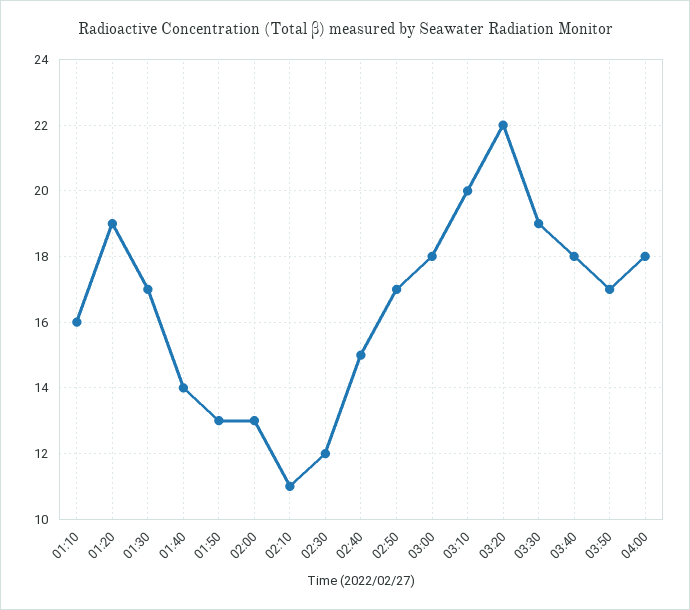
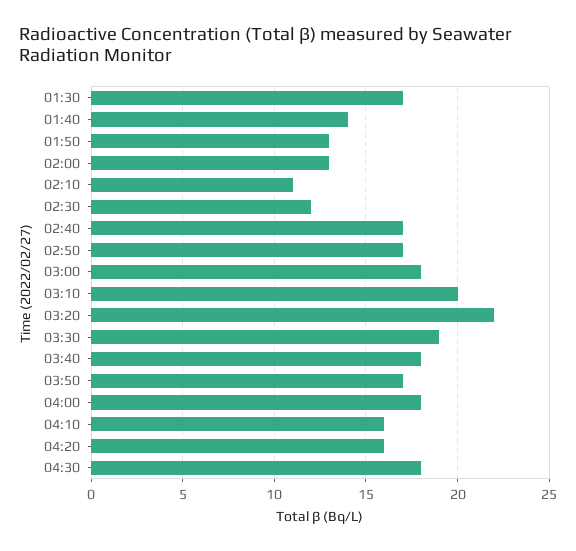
01:10: 16 -> none
01:20: 19 -> none
02:40: 15 -> 17
04:10: none -> 16
04:20: none -> 16
04:30: none -> 18

